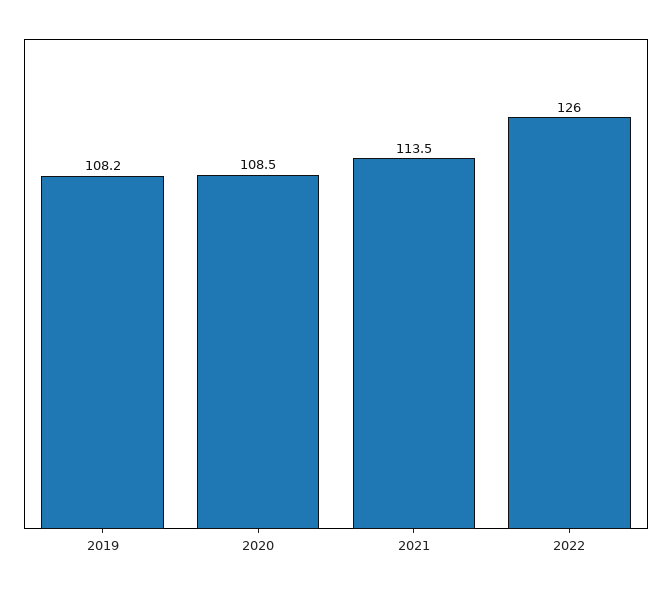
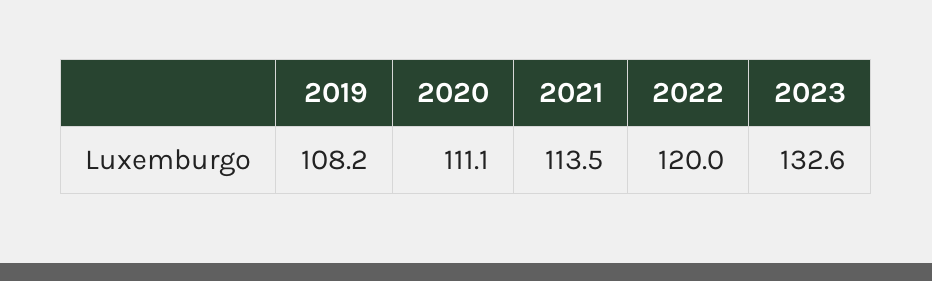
2020: 108.5 -> 111.1
2022: 126 -> 120
2023: none -> 132.6

